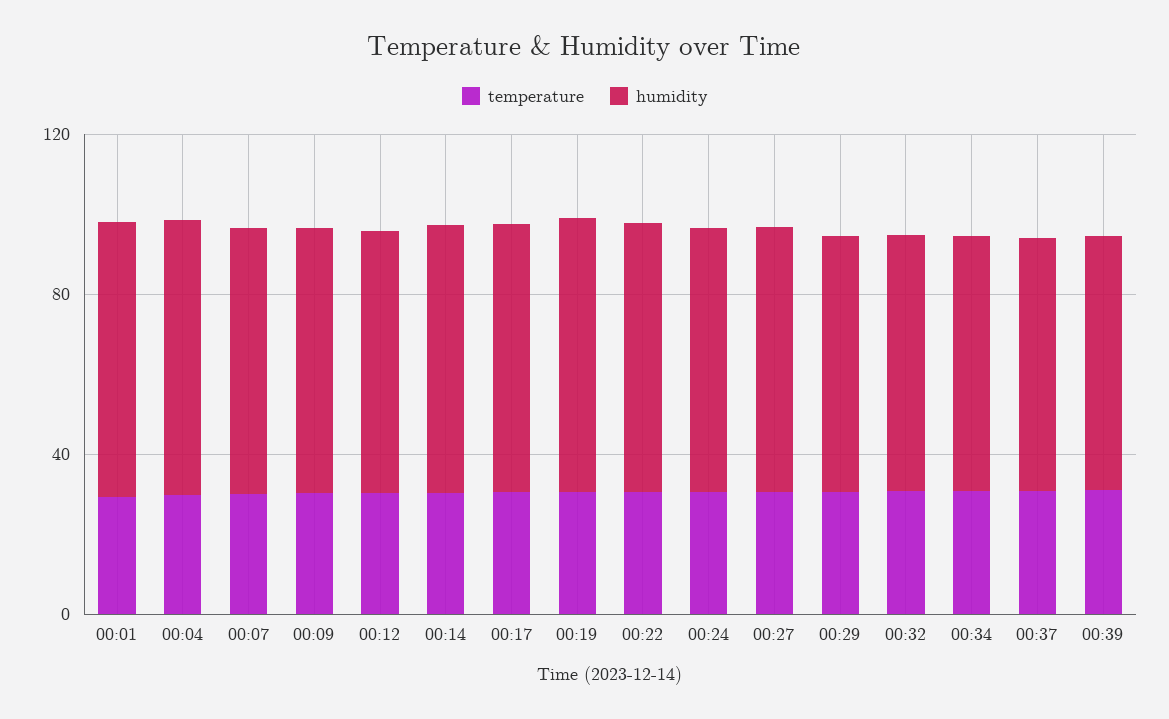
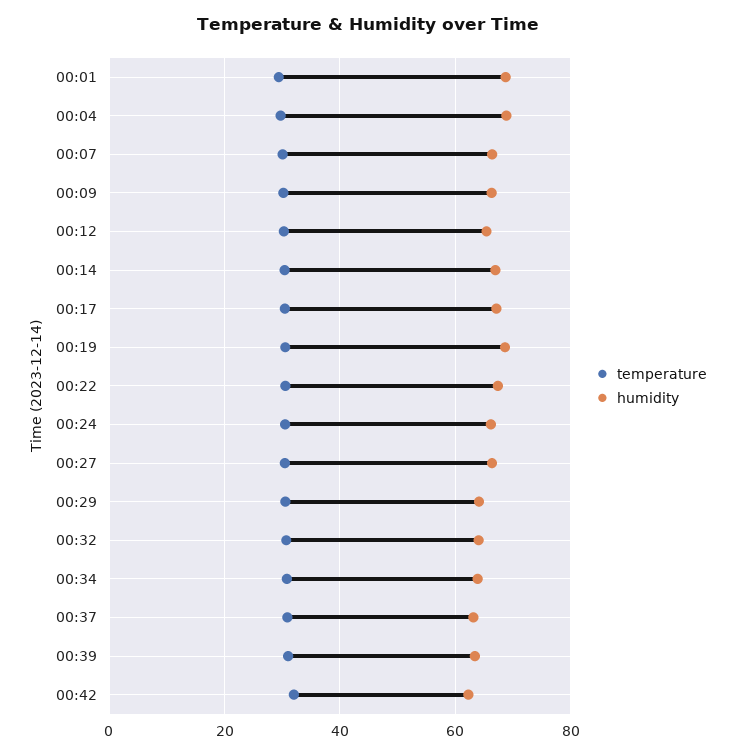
temperature, 00:42: none -> 32
humidity, 00:42: none -> 62

